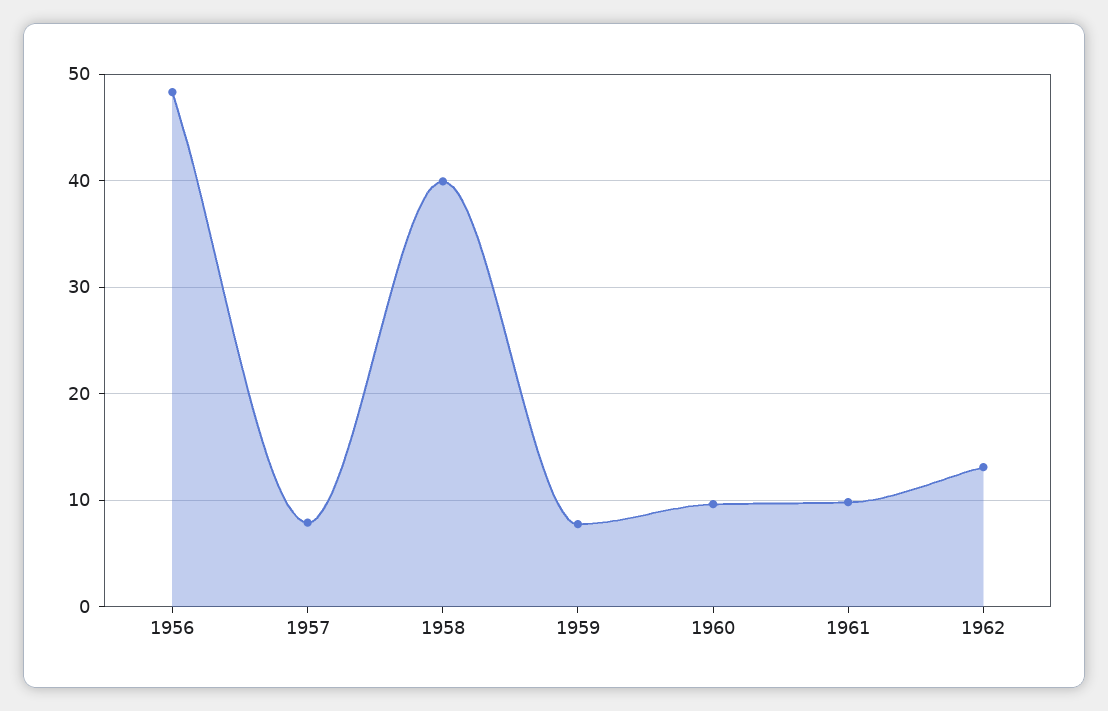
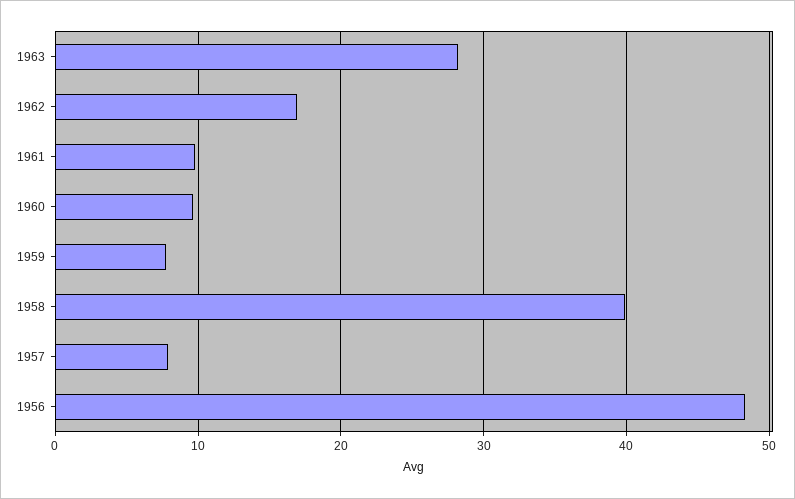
1962: 13 -> 17
1963: none -> 28

